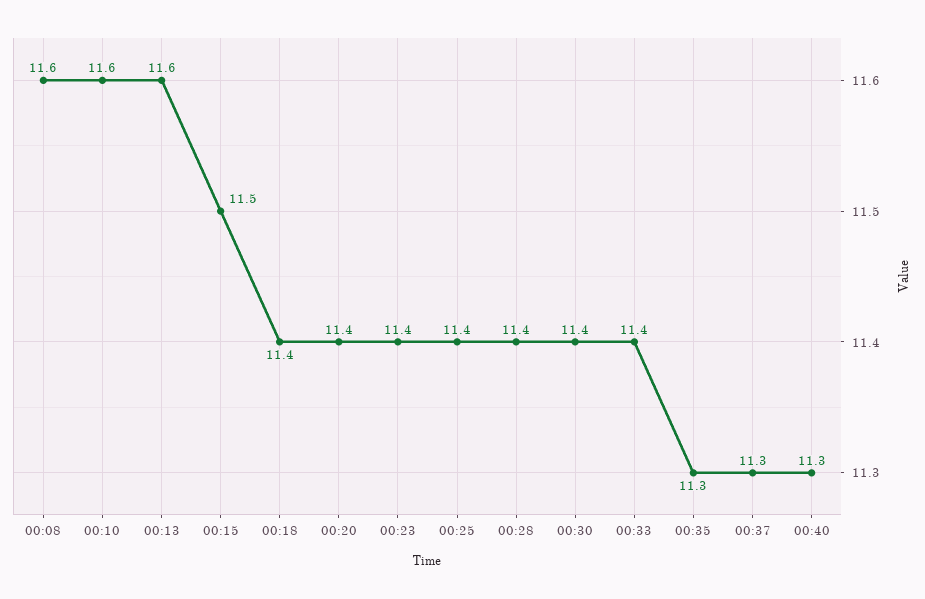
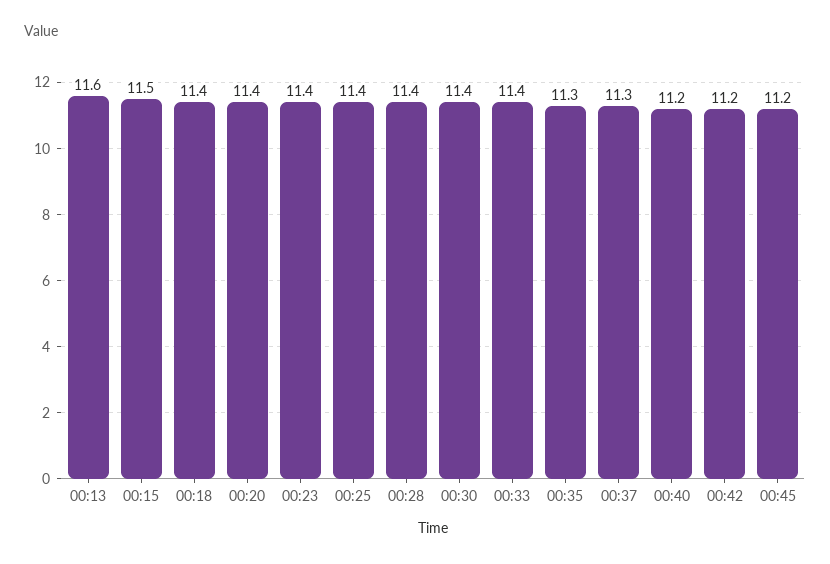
00:08: 11.6 -> none
00:10: 11.6 -> none
00:40: 11.3 -> 11.2
00:42: none -> 11.2
00:45: none -> 11.2

